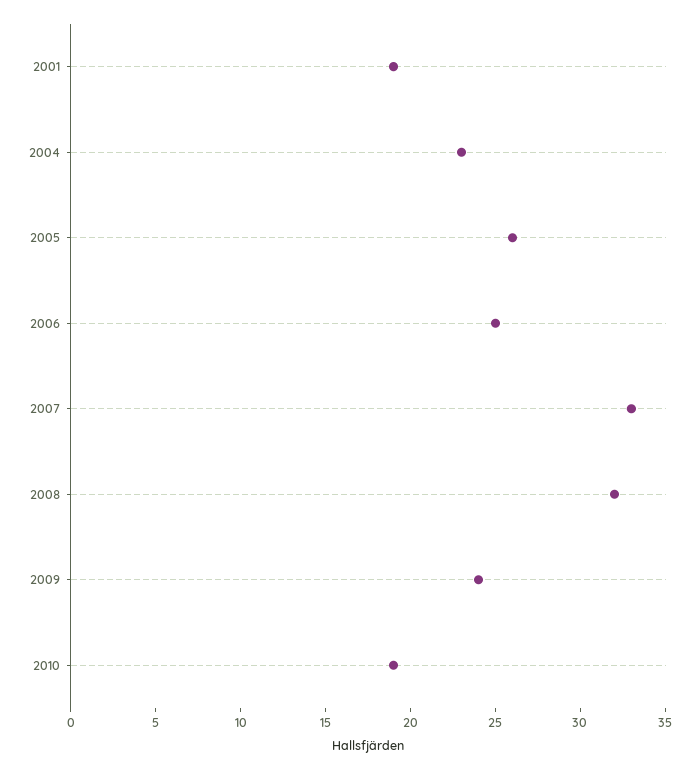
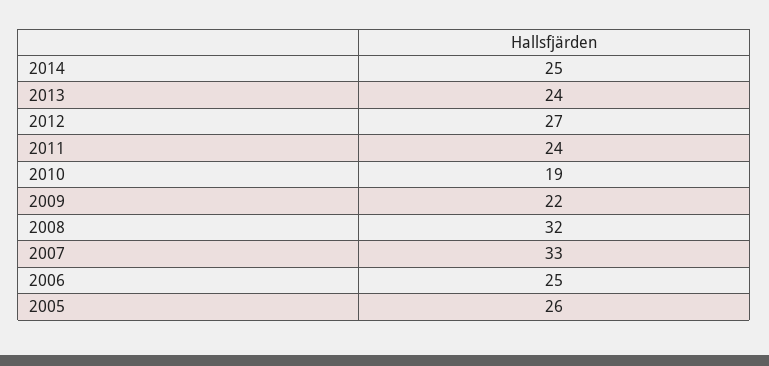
2001: 19 -> none
2004: 23 -> none
2009: 24 -> 22
2014: none -> 25
2013: none -> 24
2012: none -> 27
2011: none -> 24

